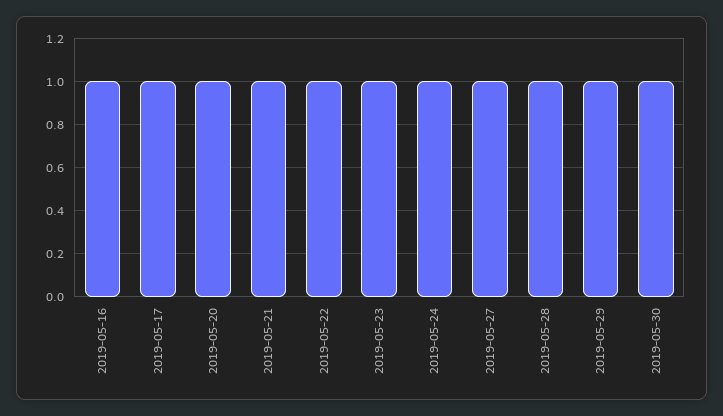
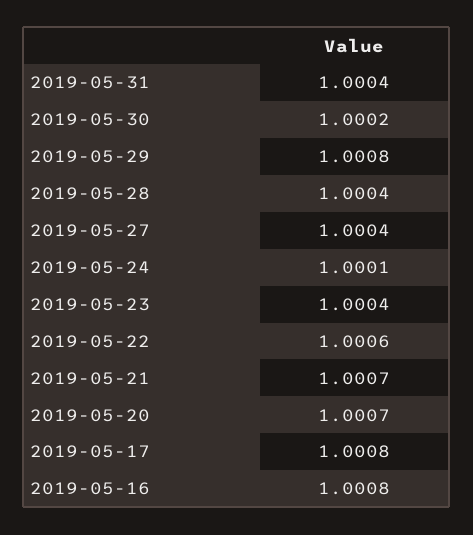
2019-05-31: none -> 1.0004

